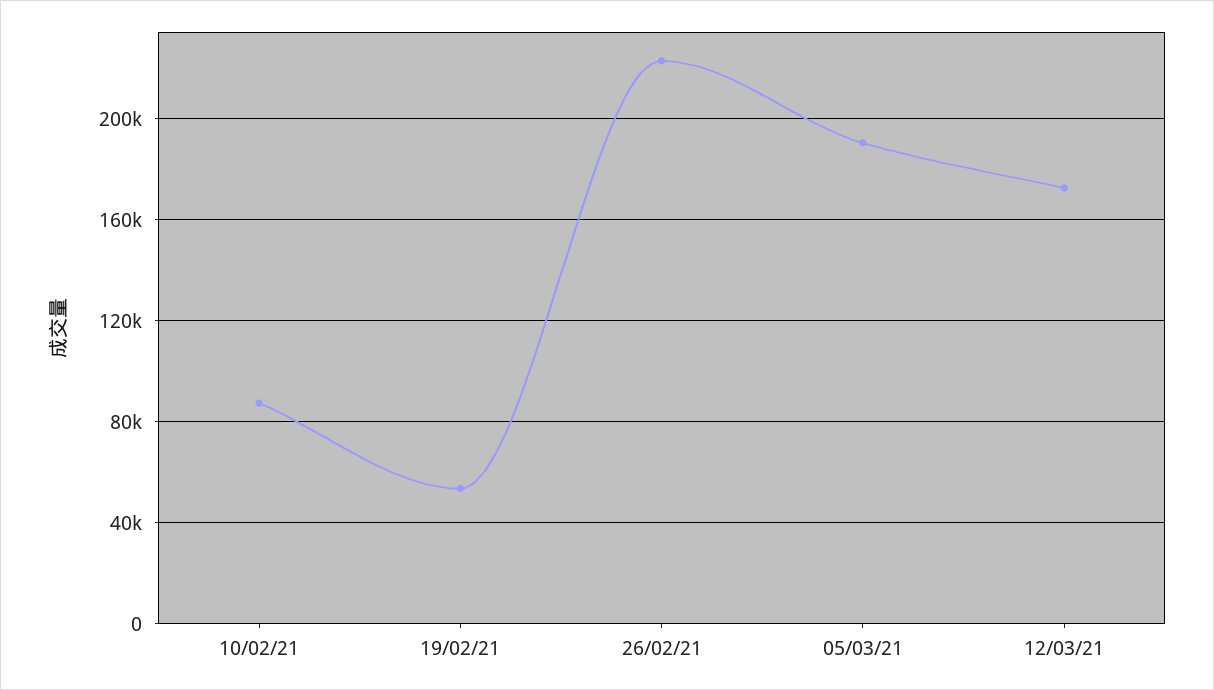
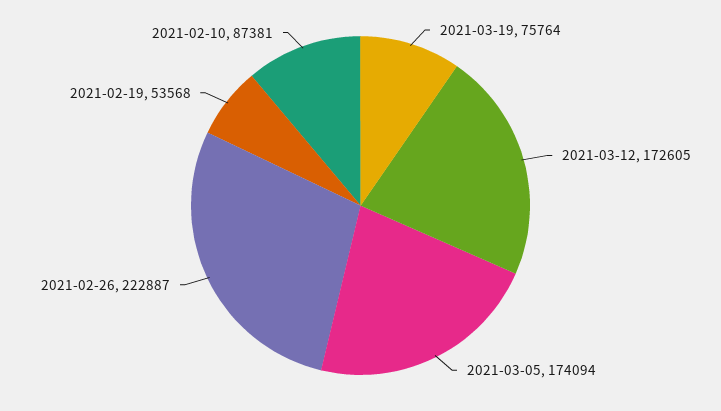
05/03/21: 190000 -> 174094
2021-03-19: none -> 75764

